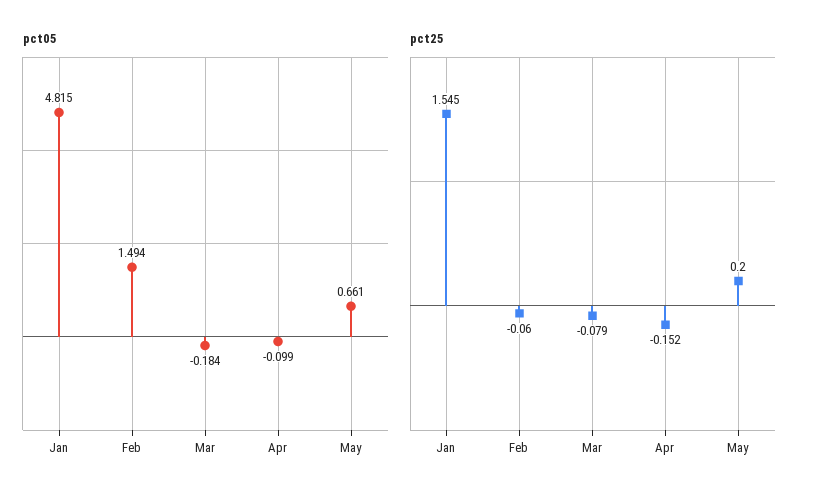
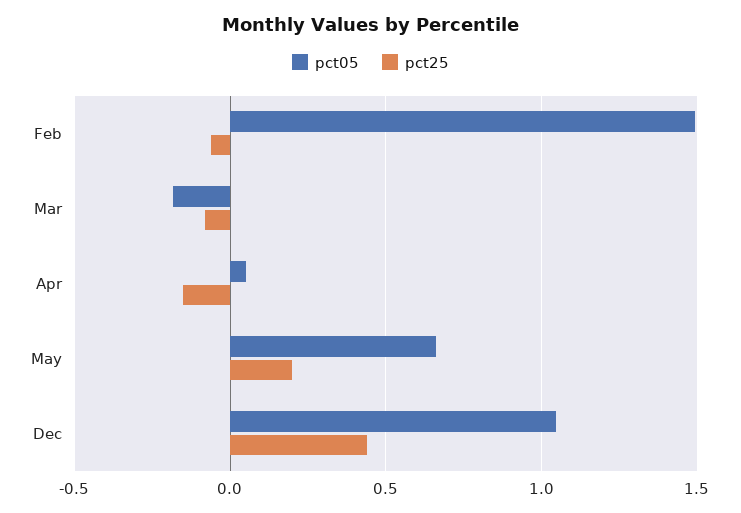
pct05, Jan: 4.815 -> none
pct05, Apr: -0.099 -> 0.05
pct25, Jan: 1.545 -> none
pct05, Dec: none -> 1.05
pct25, Dec: none -> 0.45

